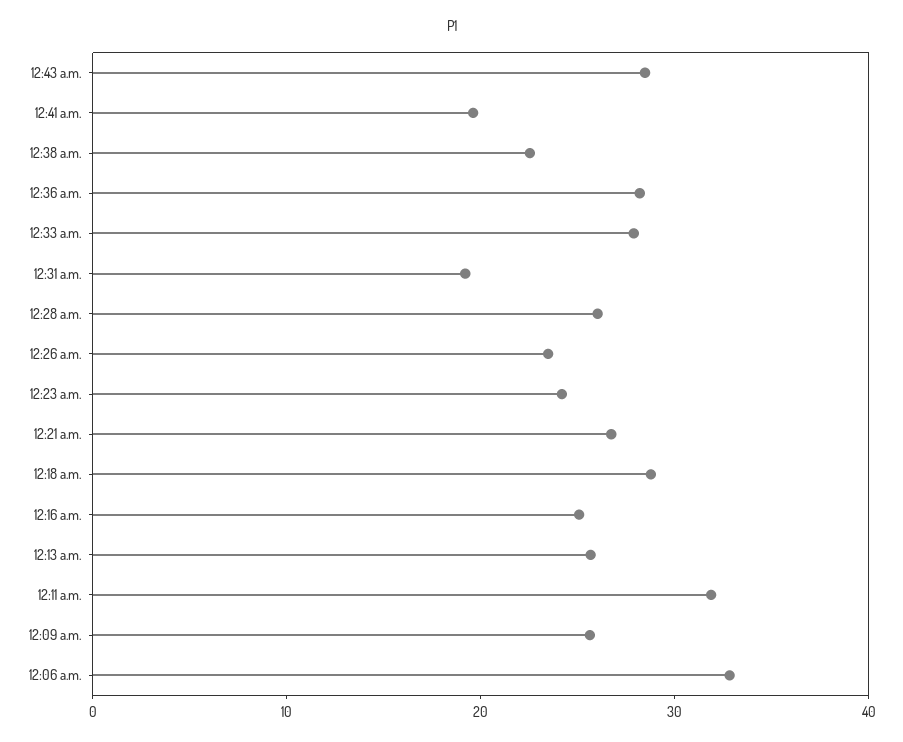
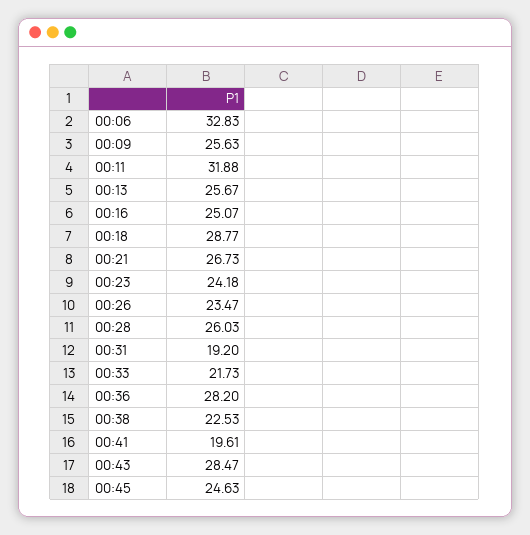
12:33 a.m.: 28 -> 21.73
00:45: none -> 24.63

